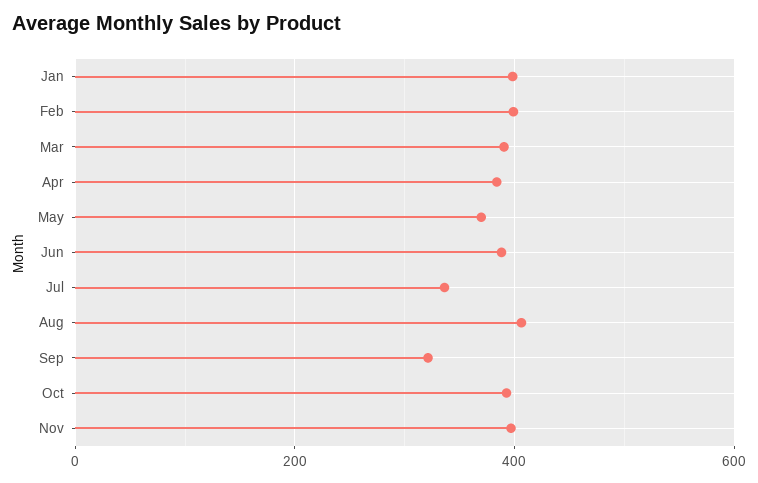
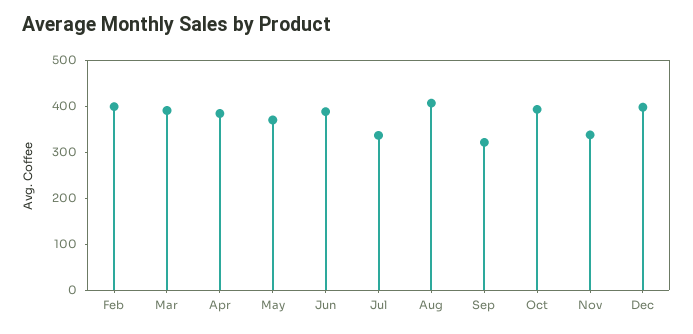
Jan: 400 -> none
Nov: 400 -> 340
Dec: none -> 400

